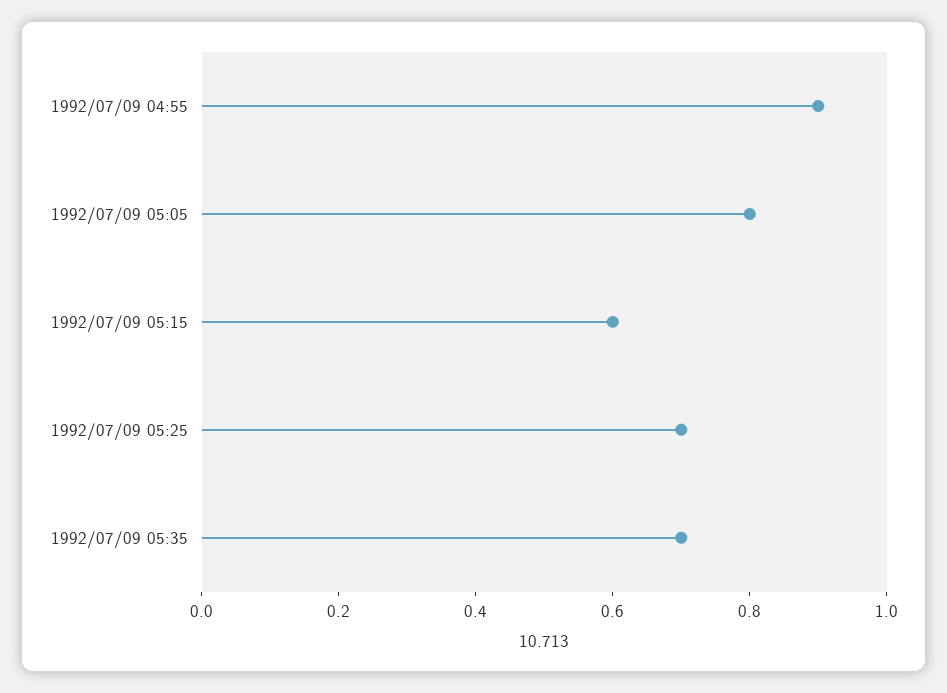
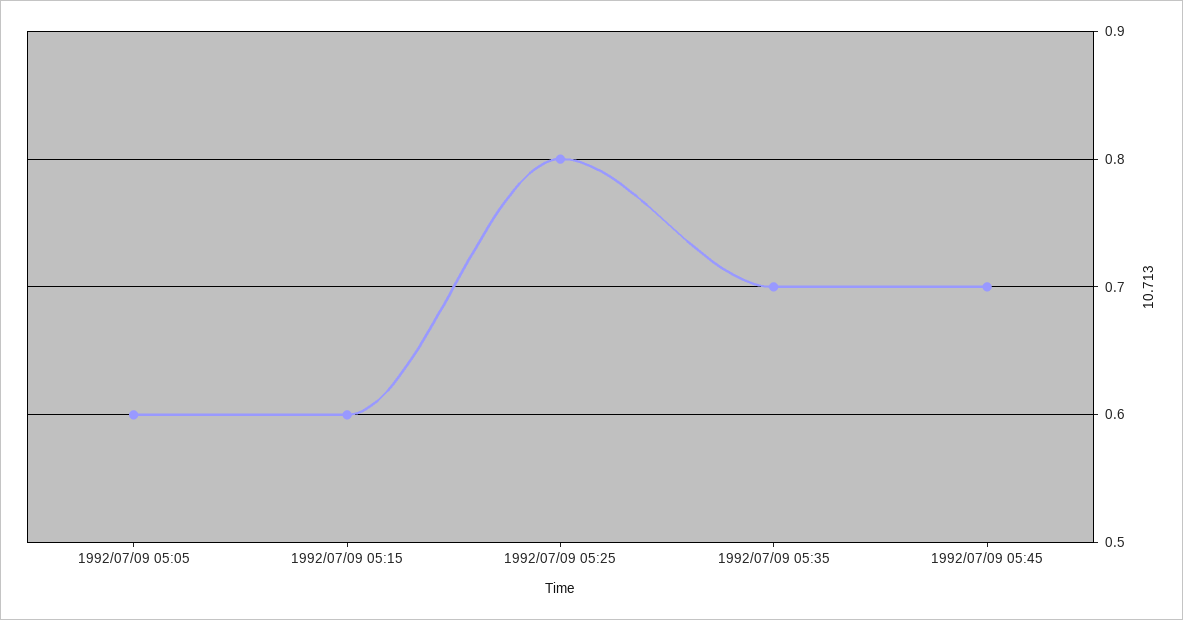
1992/07/09 04:55: 0.9 -> none
1992/07/09 05:05: 0.8 -> 0.6
1992/07/09 05:25: 0.7 -> 0.8
1992/07/09 05:45: none -> 0.7

